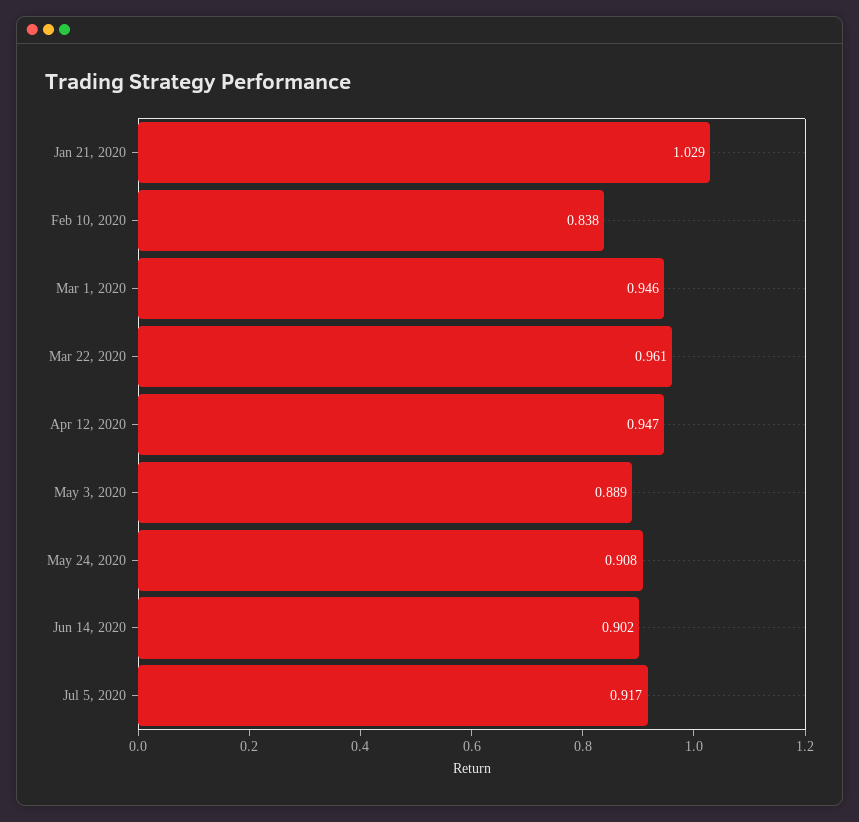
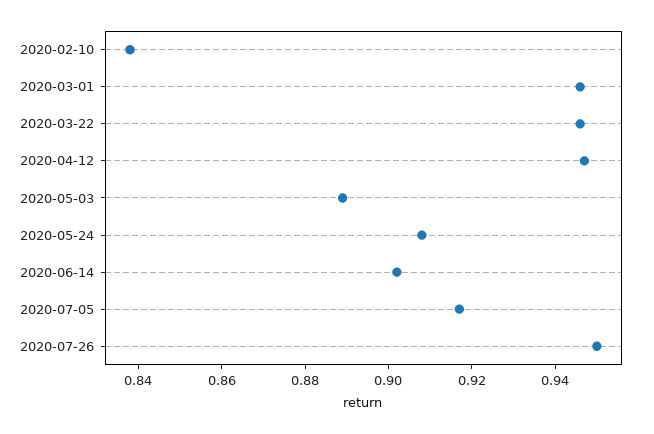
Jan 21, 2020: 1.029 -> none
Mar 22, 2020: 0.961 -> 0.945
2020-07-26: none -> 0.95

